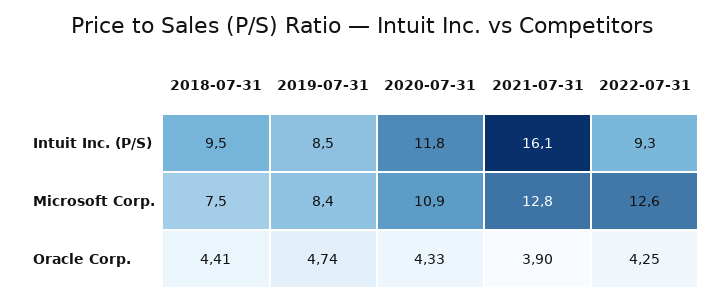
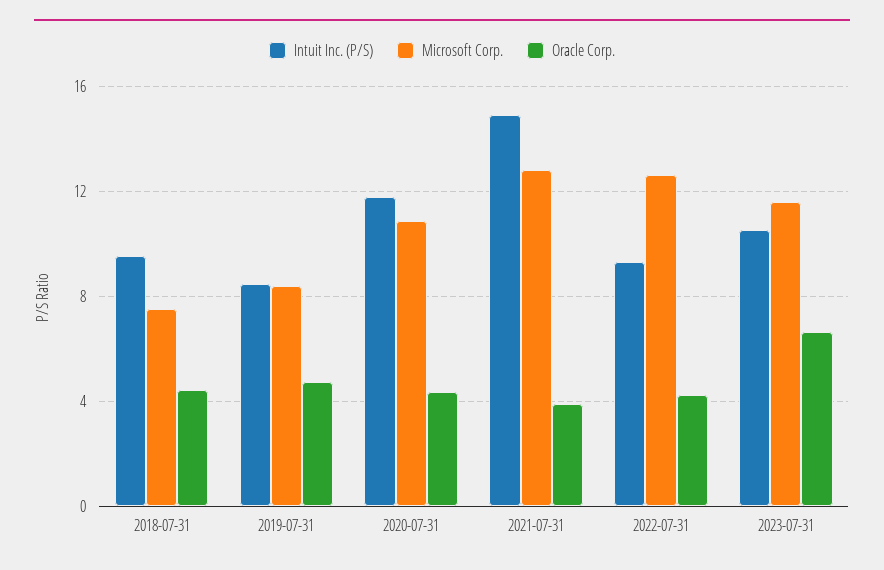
Intuit Inc. (P/S), 2021-07-31: 16.1 -> 15
Intuit Inc. (P/S), 2023-07-31: none -> 10.5
Microsoft Corp., 2023-07-31: none -> 11.5
Oracle Corp., 2023-07-31: none -> 6.5

